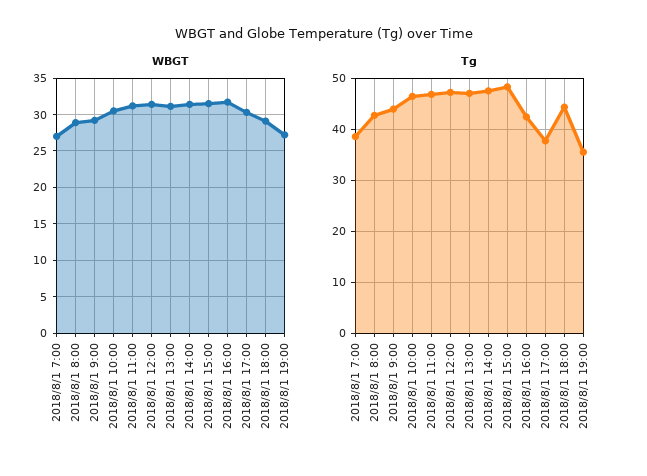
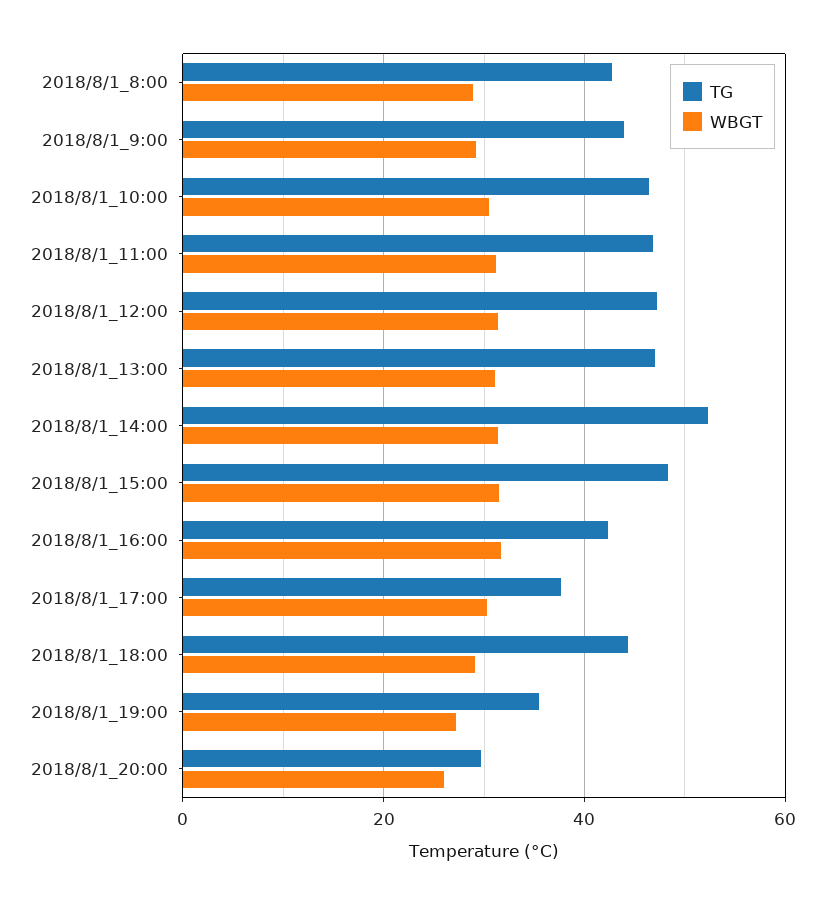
WBGT, 2018/8/1 7:00: 27 -> none
Tg, 2018/8/1 7:00: 38 -> none
Tg, 2018/8/1 14:00: 48 -> 52
Tg, 2018/8/1_20:00: none -> 30
WBGT, 2018/8/1_20:00: none -> 26

